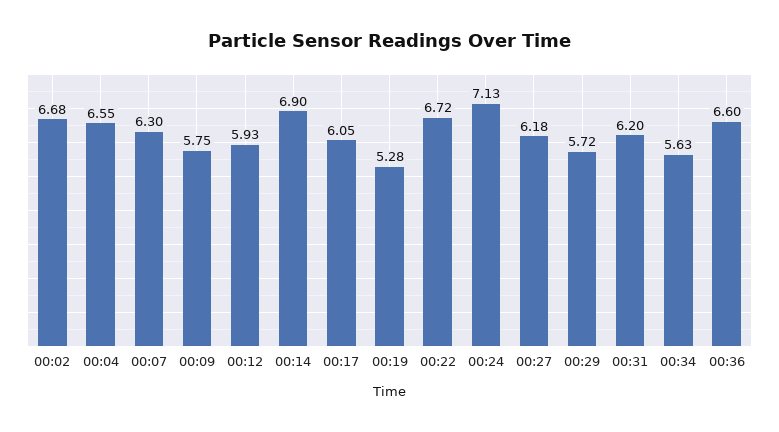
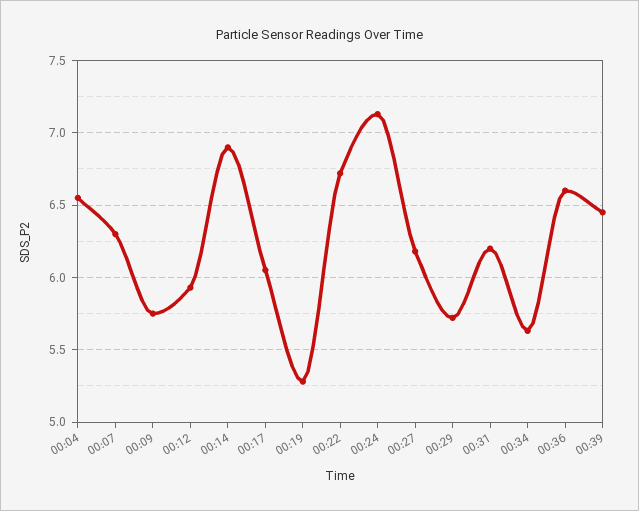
00:02: 6.68 -> none
00:39: none -> 6.45

